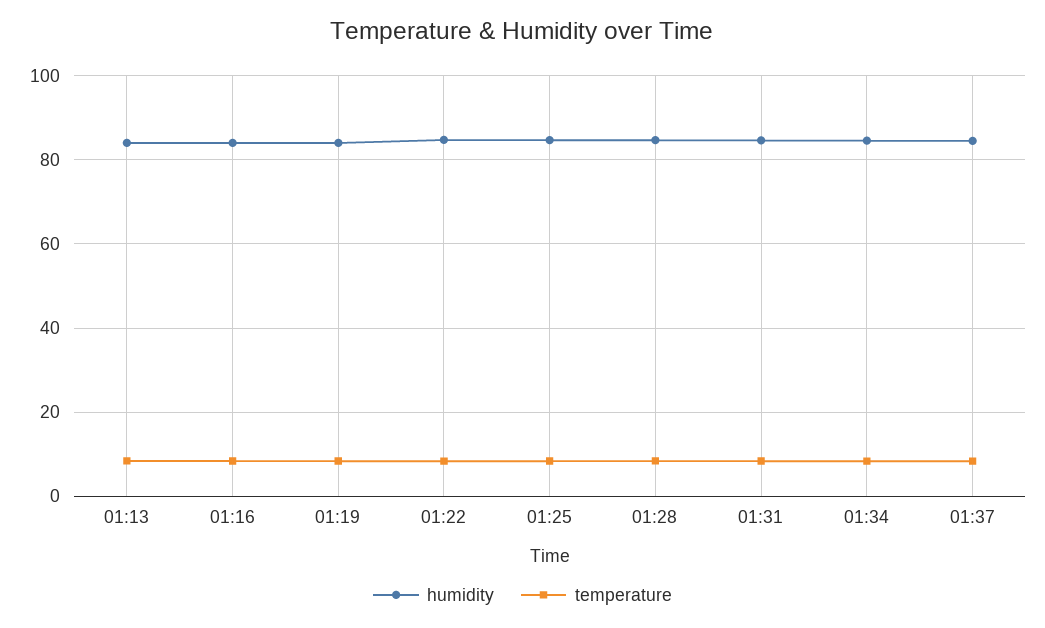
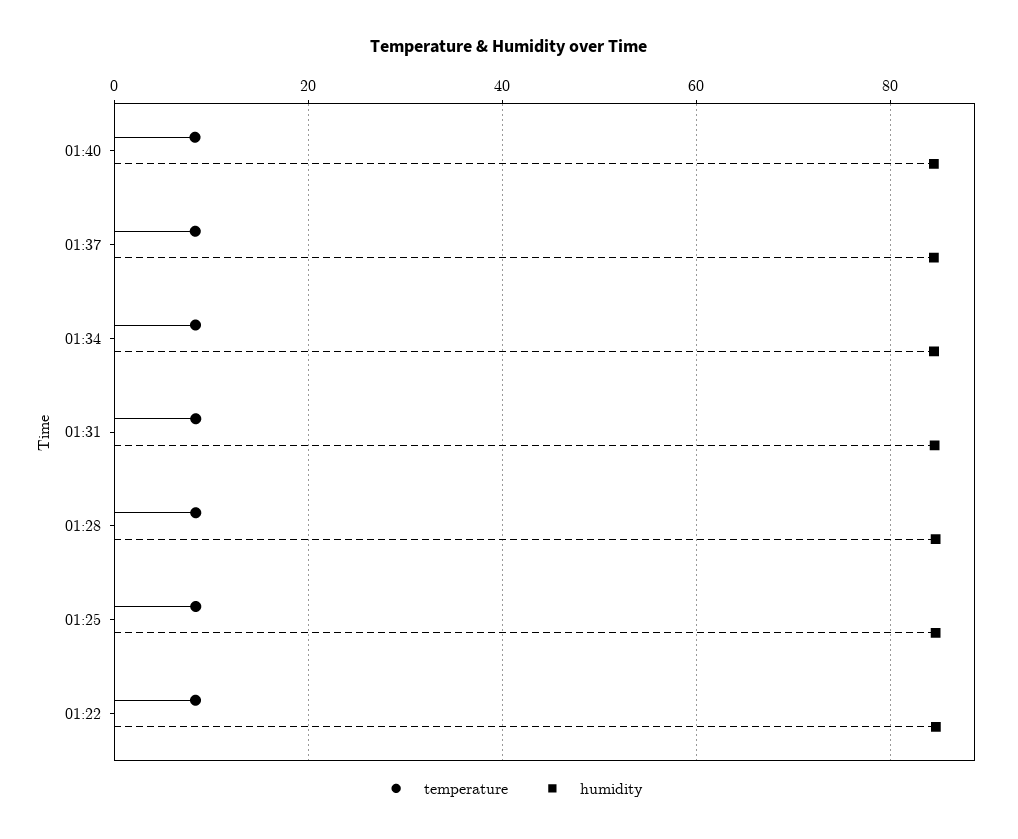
humidity, 01:13: 84 -> none
temperature, 01:13: 8 -> none
humidity, 01:16: 84 -> none
temperature, 01:16: 8 -> none
humidity, 01:19: 84 -> none
temperature, 01:19: 8 -> none
temperature, 01:40: none -> 8
humidity, 01:40: none -> 84

